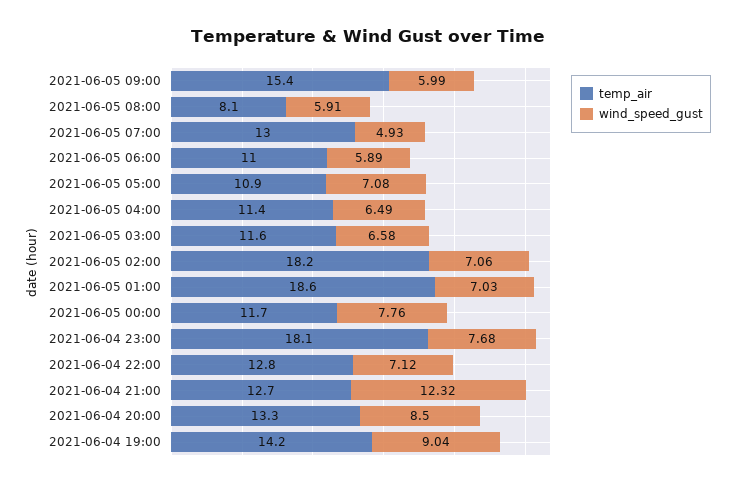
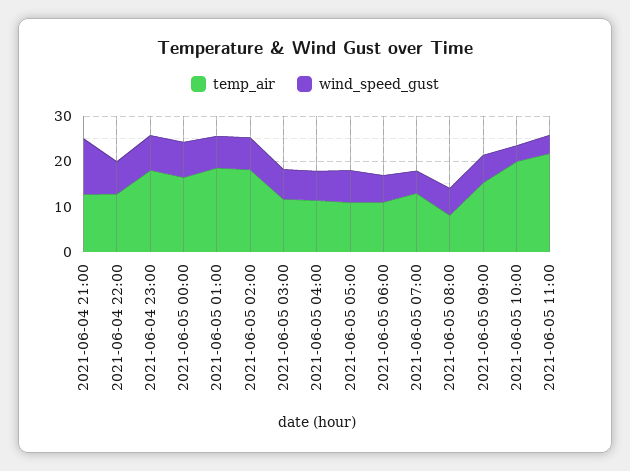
temp_air, 2021-06-05 00:00: 11.7 -> 16
temp_air, 2021-06-04 20:00: 13.3 -> none
wind_speed_gust, 2021-06-04 20:00: 8.5 -> none
temp_air, 2021-06-04 19:00: 14.2 -> none
wind_speed_gust, 2021-06-04 19:00: 9.04 -> none
temp_air, 2021-06-05 10:00: none -> 20
wind_speed_gust, 2021-06-05 10:00: none -> 4
temp_air, 2021-06-05 11:00: none -> 22
wind_speed_gust, 2021-06-05 11:00: none -> 4

